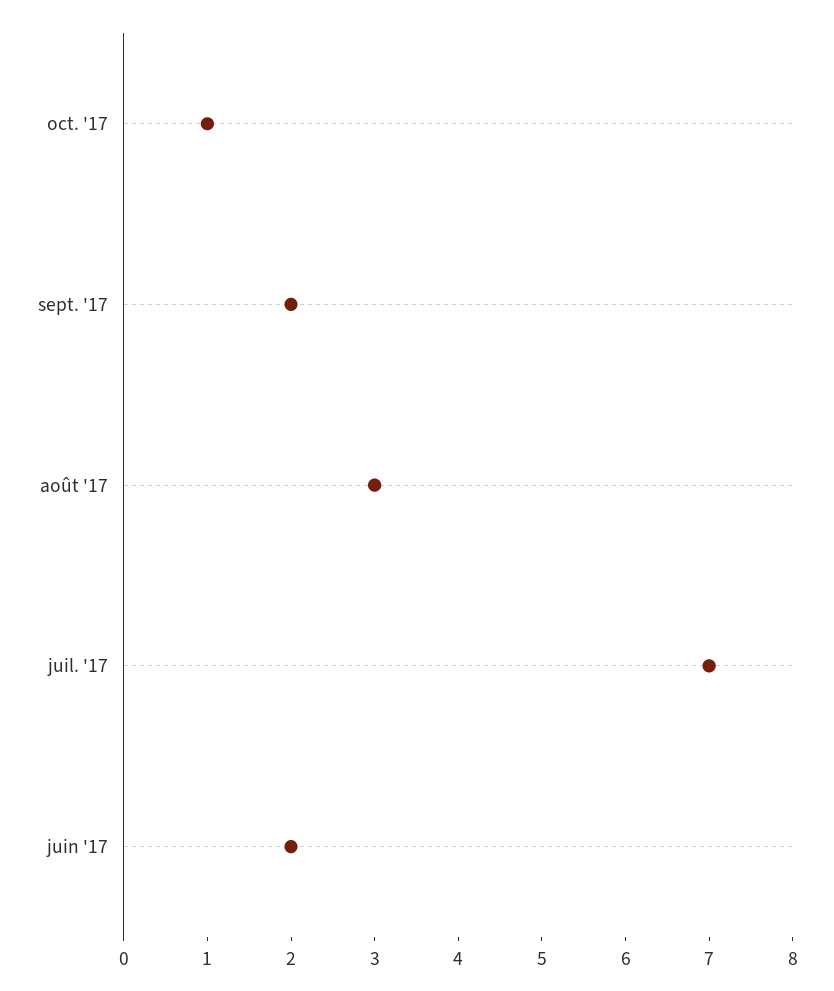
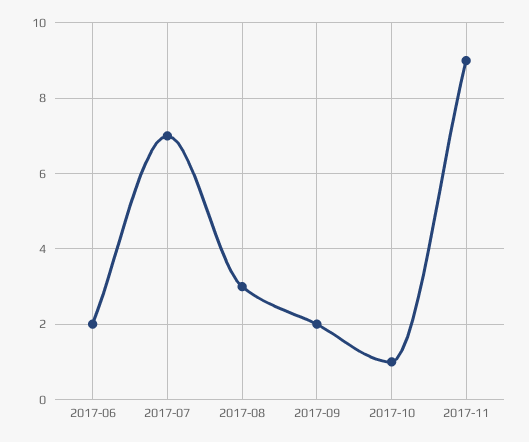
2017-11: none -> 9

